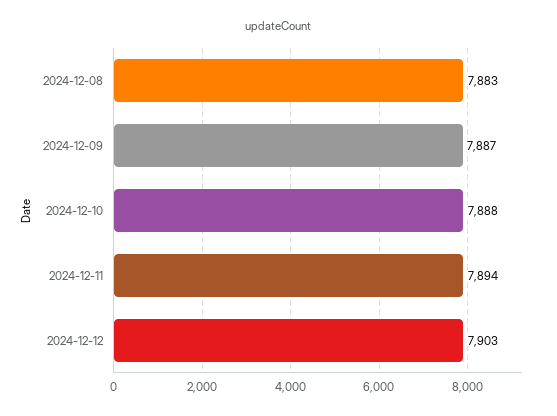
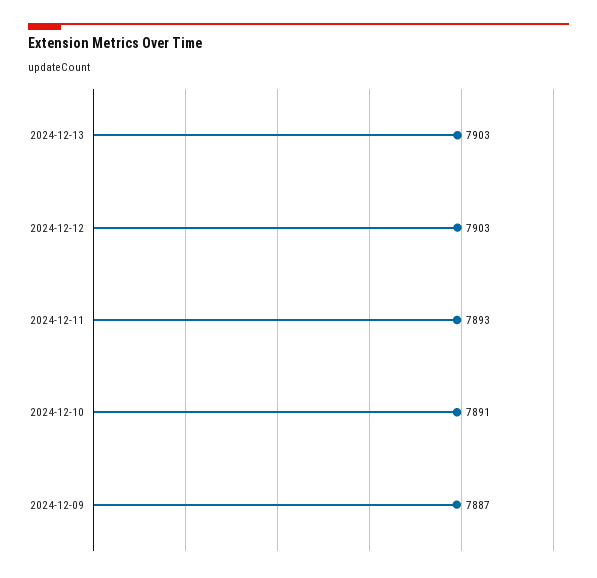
2024-12-08: 7883 -> none
2024-12-10: 7888 -> 7891
2024-12-11: 7894 -> 7893
2024-12-13: none -> 7903

